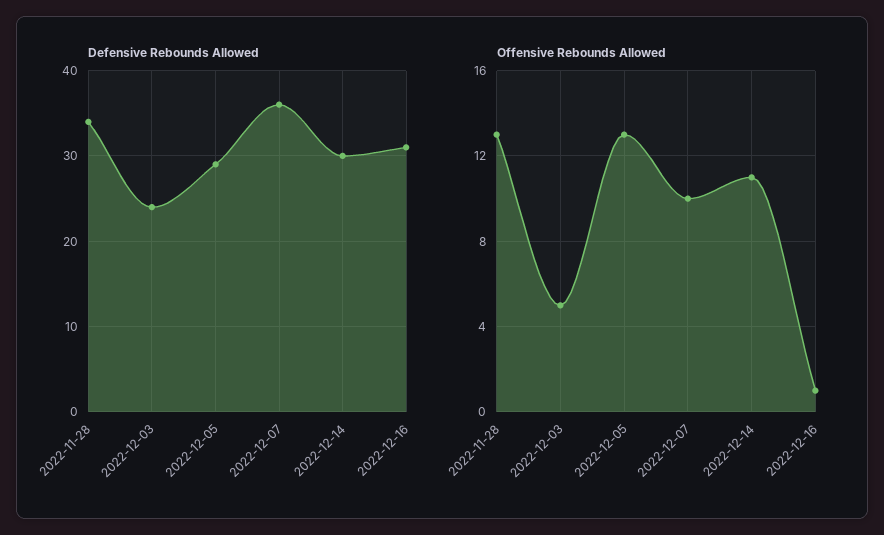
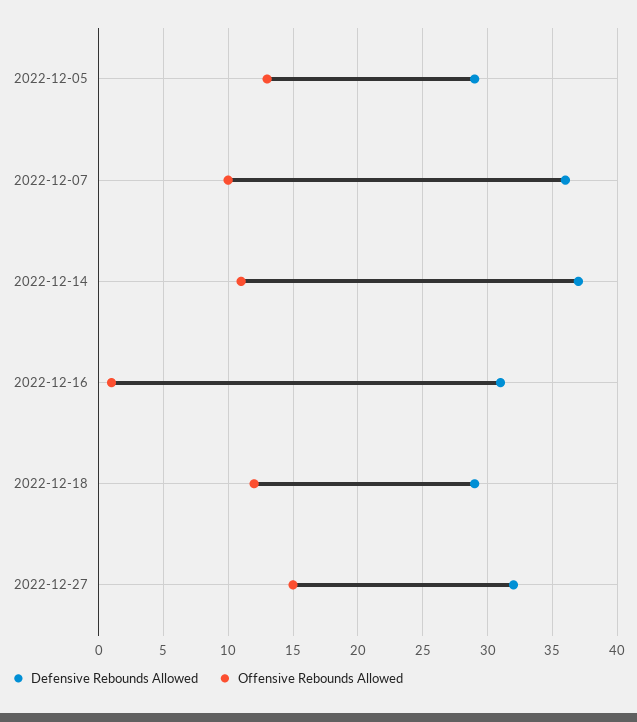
Defensive Rebounds Allowed, 2022-11-28: 34 -> none
Defensive Rebounds Allowed, 2022-12-03: 24 -> none
Defensive Rebounds Allowed, 2022-12-14: 30 -> 37
Offensive Rebounds Allowed, 2022-11-28: 13 -> none
Offensive Rebounds Allowed, 2022-12-03: 5 -> none
Defensive Rebounds Allowed, 2022-12-18: none -> 29
Offensive Rebounds Allowed, 2022-12-18: none -> 12
Defensive Rebounds Allowed, 2022-12-27: none -> 32
Offensive Rebounds Allowed, 2022-12-27: none -> 15

